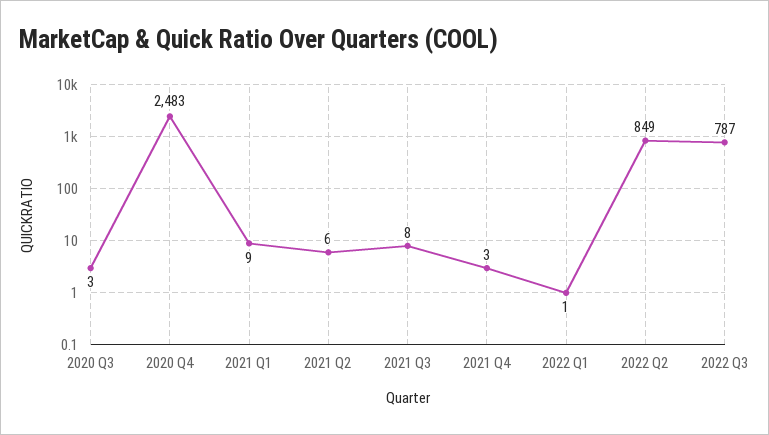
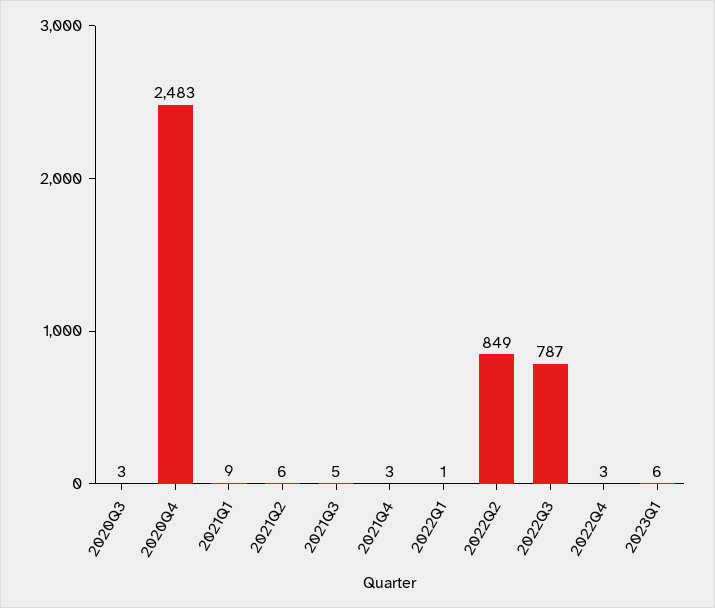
2021 Q3: 8 -> 5
2022Q4: none -> 3
2023Q1: none -> 6

